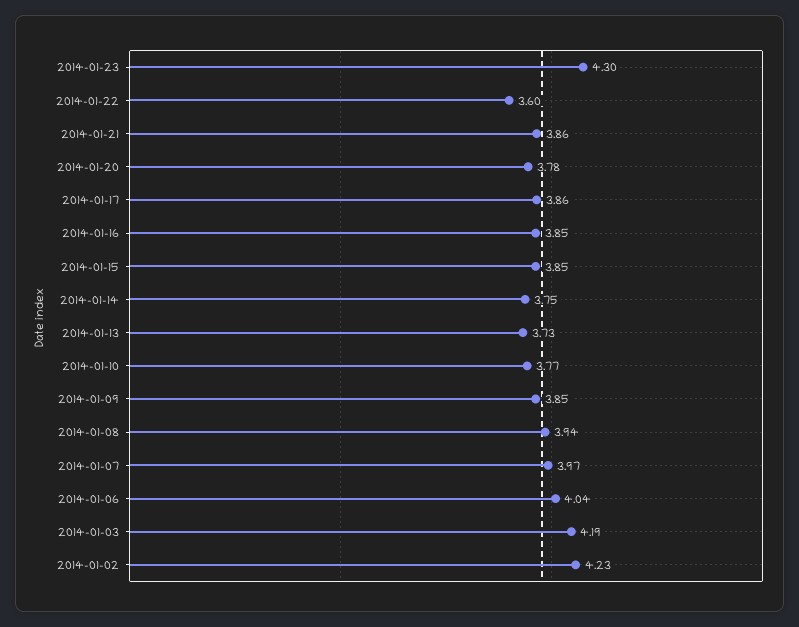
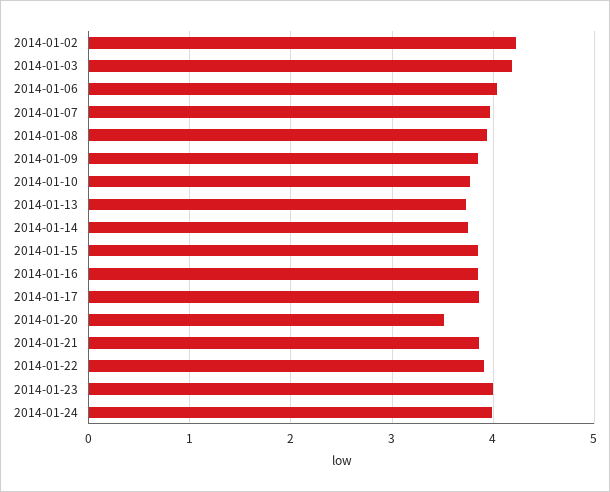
2014-01-23: 4.3 -> 4
2014-01-22: 3.6 -> 3.9
2014-01-20: 3.78 -> 3.5
2014-01-24: none -> 4

